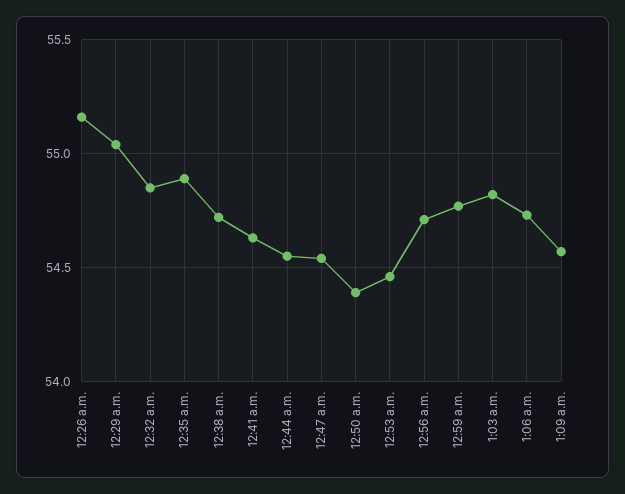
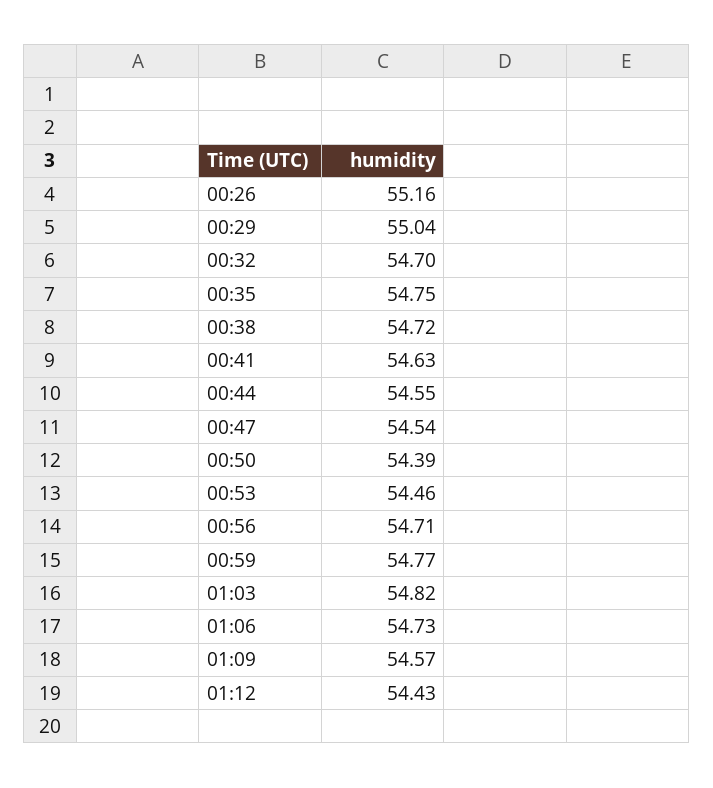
12:32 a.m.: 54.85 -> 54.7
12:35 a.m.: 54.9 -> 54.75
01:12: none -> 54.43

